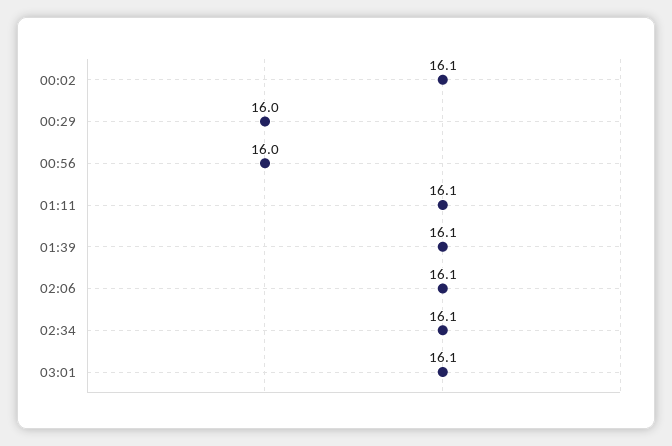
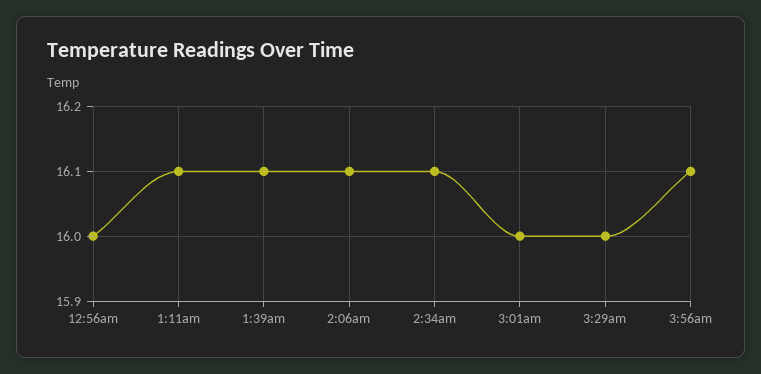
00:02: 16.1 -> none
00:29: 16 -> none
03:01: 16.1 -> 16
3:29am: none -> 16
3:56am: none -> 16.1

